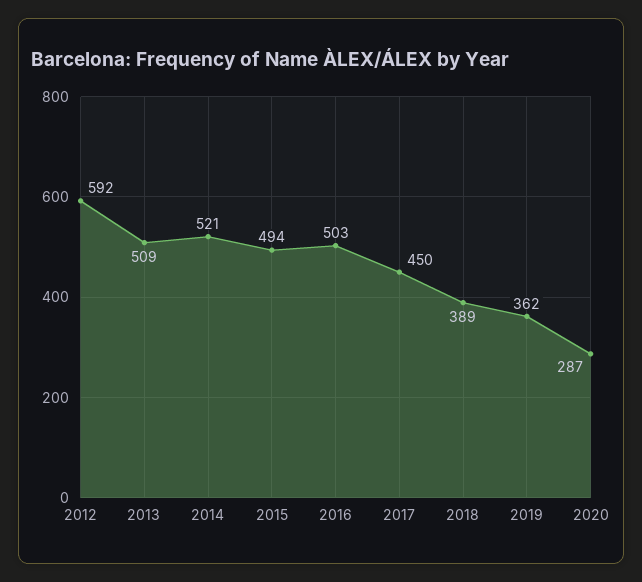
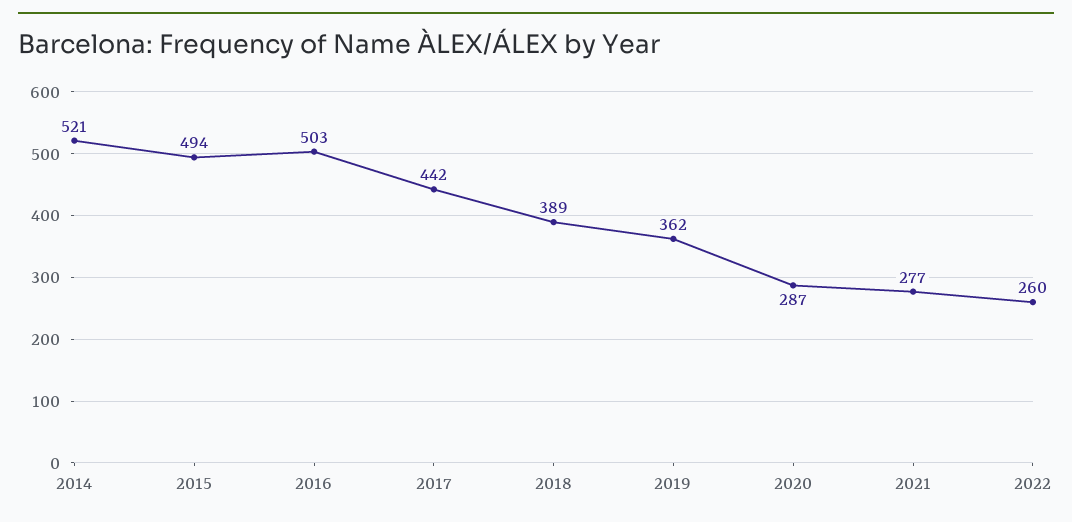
2012: 592 -> none
2013: 509 -> none
2017: 450 -> 442
2021: none -> 277
2022: none -> 260

